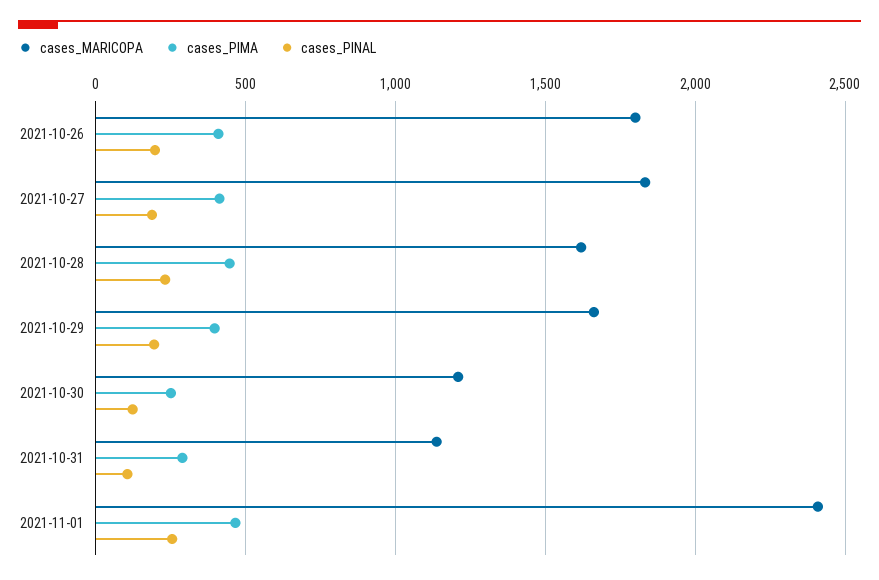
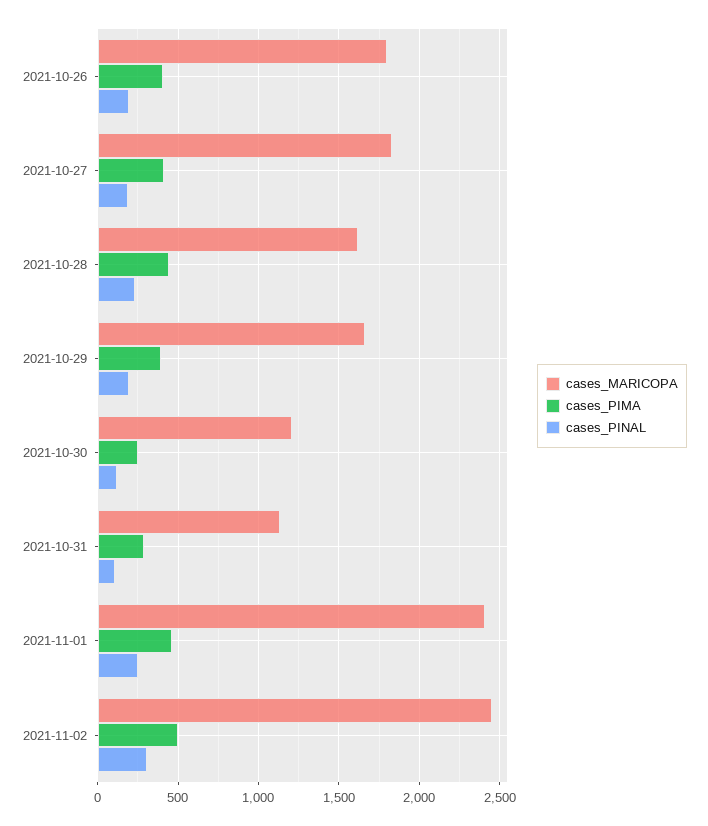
cases_MARICOPA, 2021-11-02: none -> 2450
cases_PIMA, 2021-11-02: none -> 500
cases_PINAL, 2021-11-02: none -> 300

